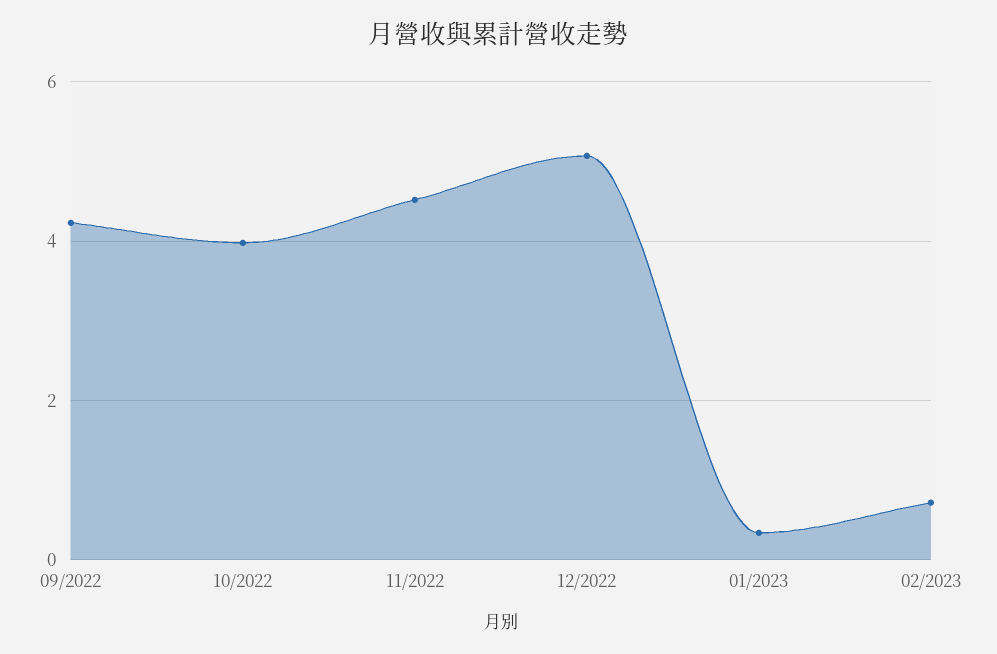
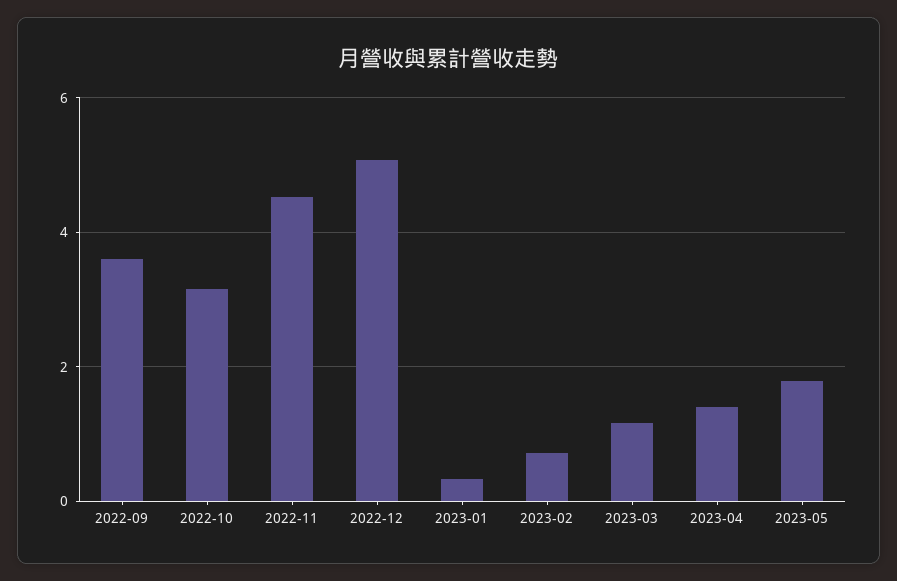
09/2022: 4.2 -> 3.6
10/2022: 4 -> 3.2
2023-03: none -> 1.2
2023-04: none -> 1.4
2023-05: none -> 1.8

